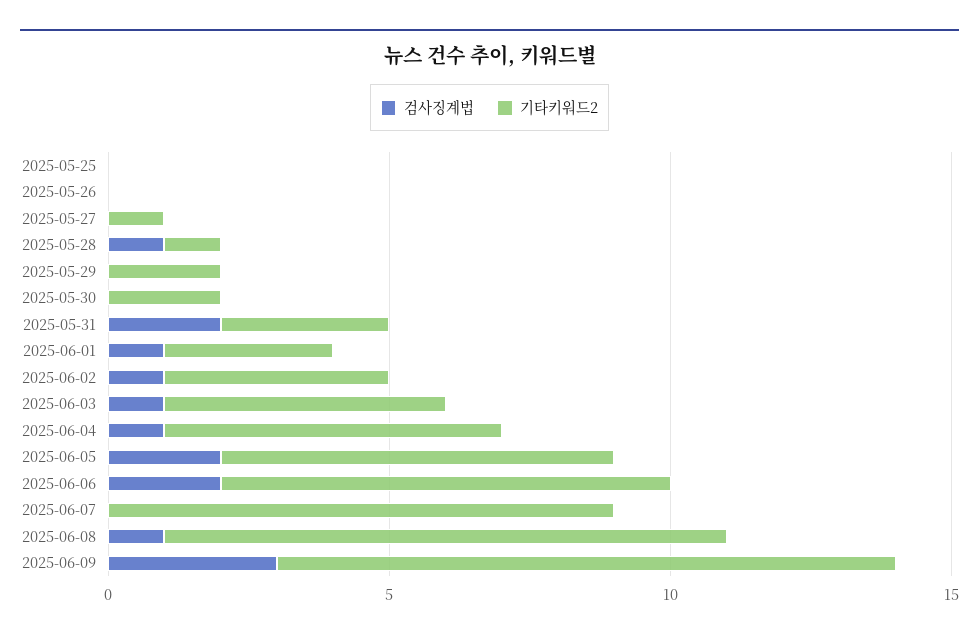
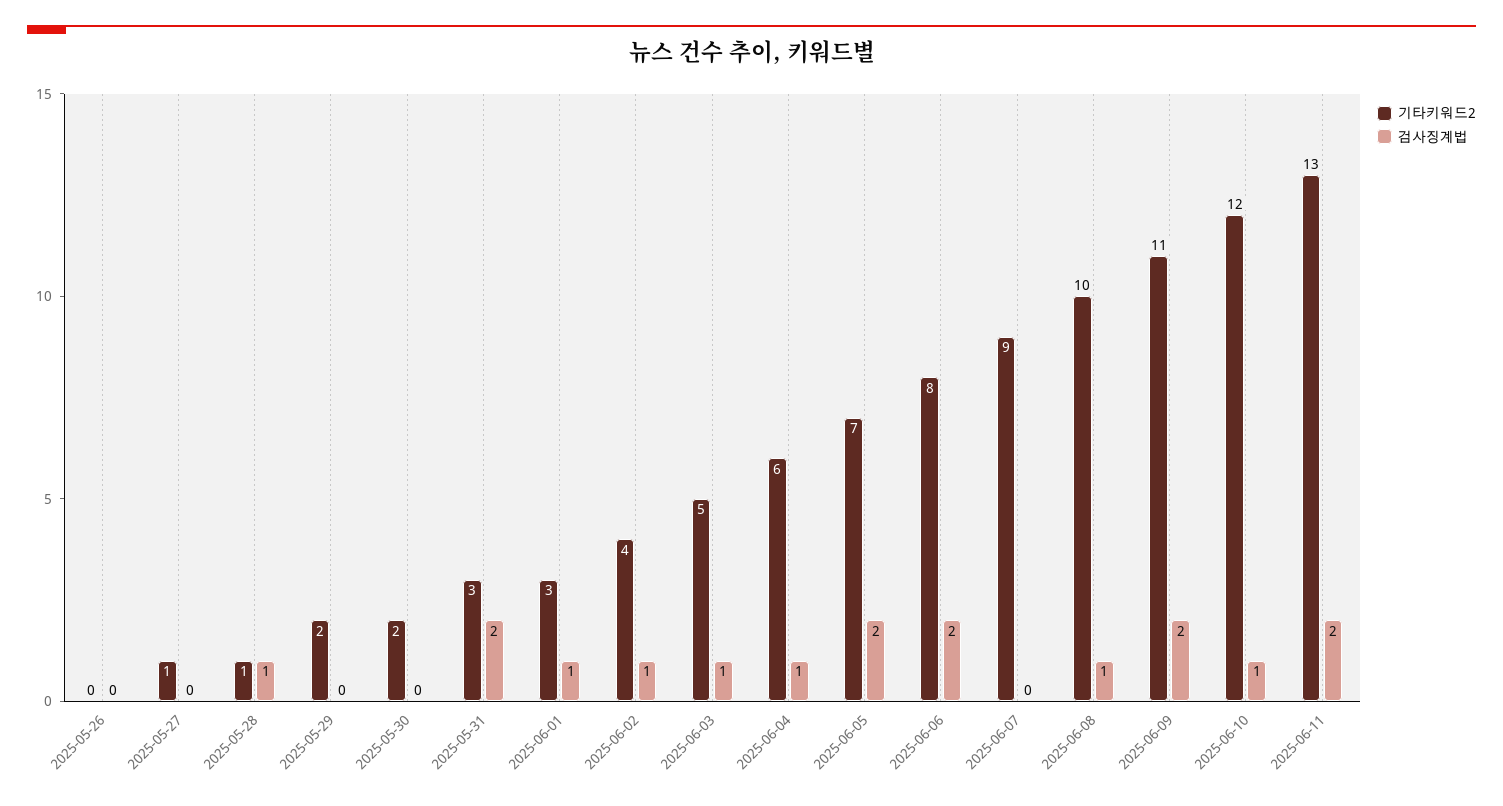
검사징계법, 2025-05-25: 0 -> none
기타키워드2, 2025-05-25: 0 -> none
검사징계법, 2025-06-09: 3 -> 2
기타키워드2, 2025-06-10: none -> 12
검사징계법, 2025-06-10: none -> 1
기타키워드2, 2025-06-11: none -> 13
검사징계법, 2025-06-11: none -> 2

